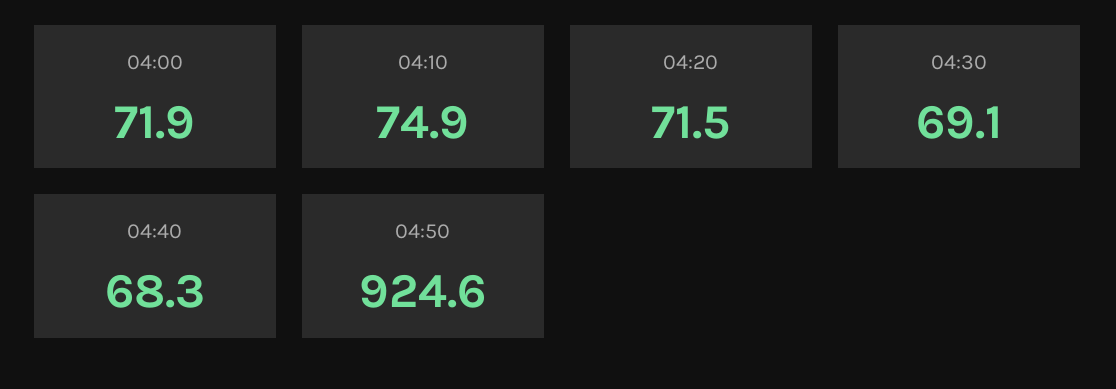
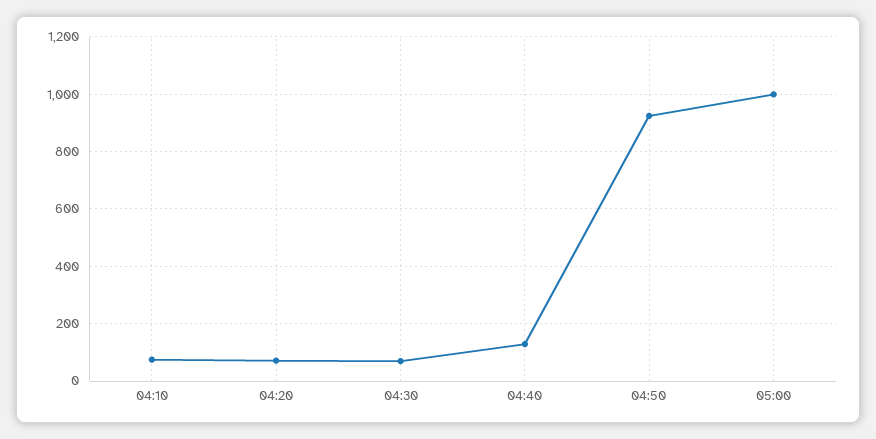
04:00: 71.9 -> none
04:40: 68.3 -> 125
05:00: none -> 1000

